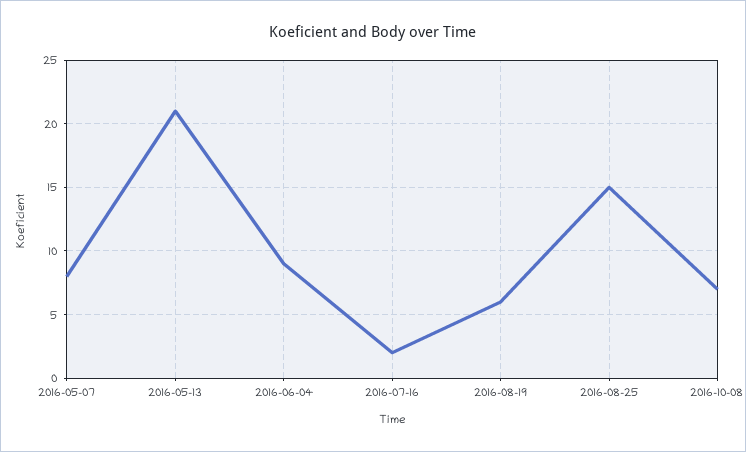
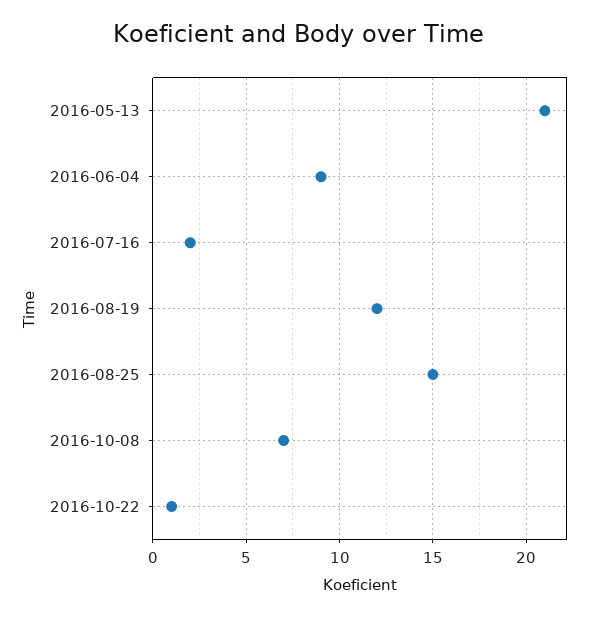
2016-05-07: 8 -> none
2016-08-19: 6 -> 12
2016-10-22: none -> 1

